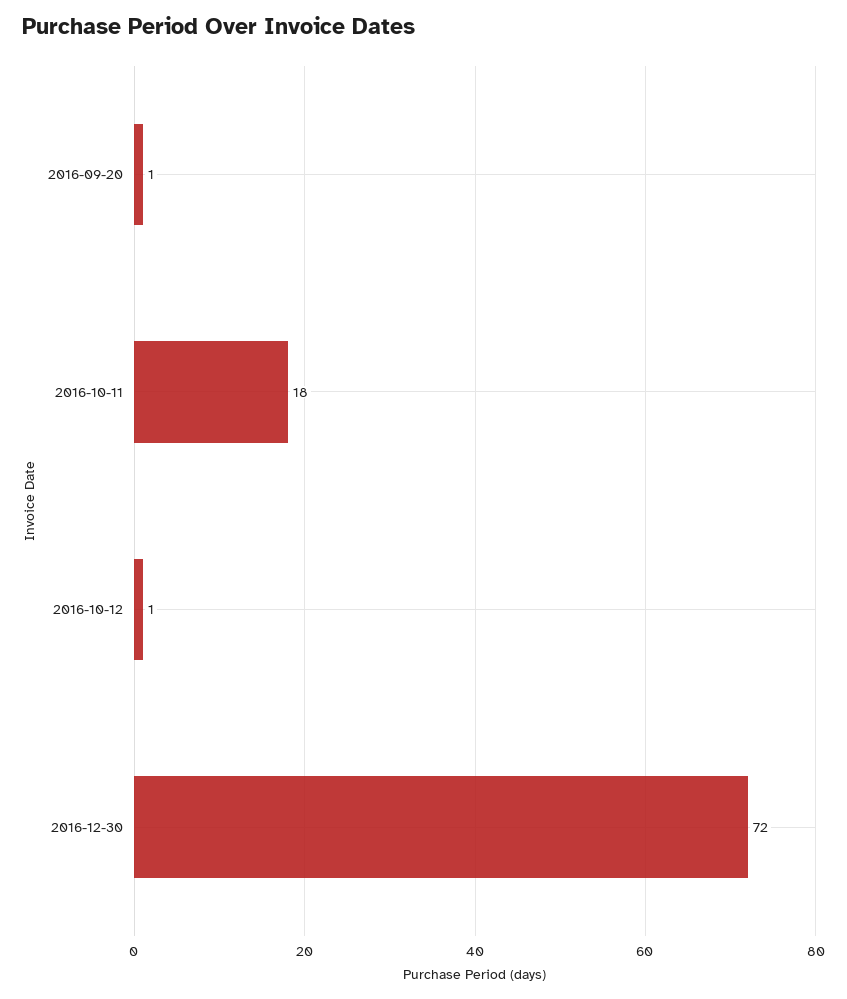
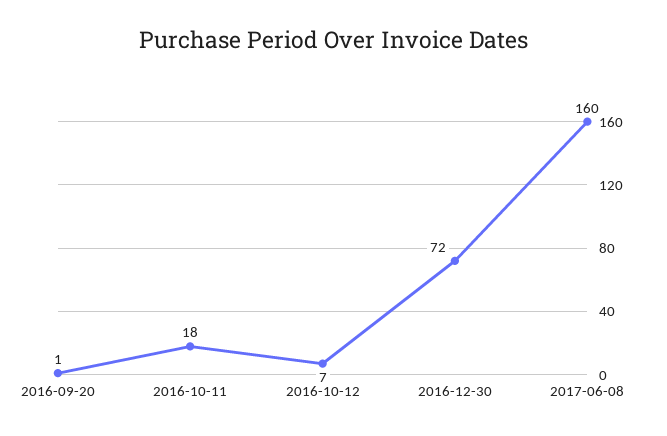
2016-10-12: 1 -> 7
2017-06-08: none -> 160

